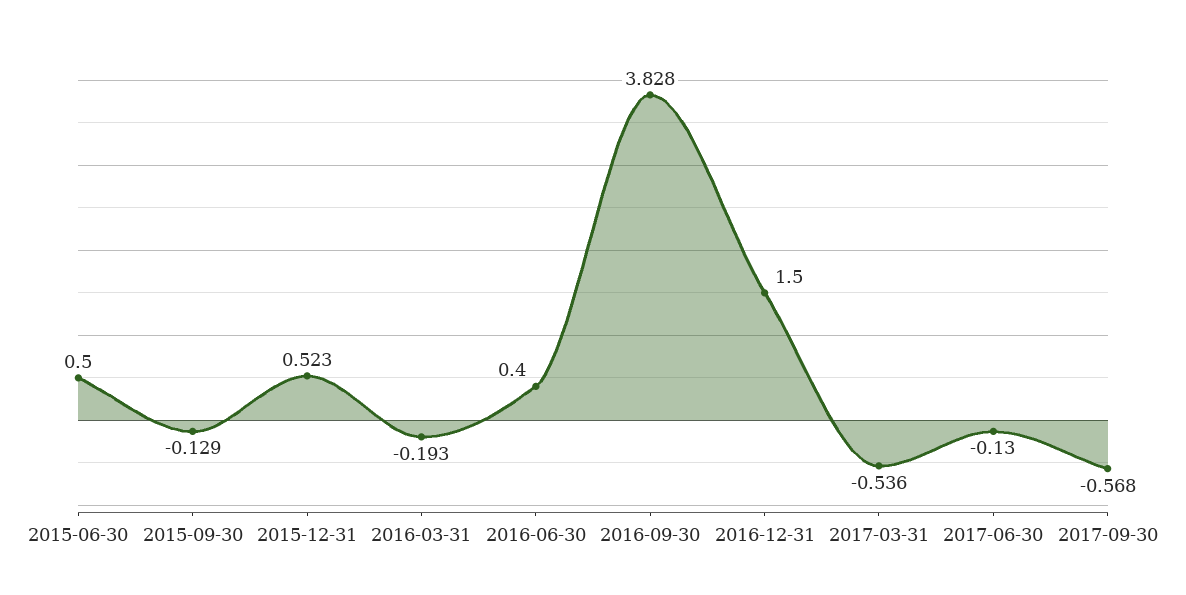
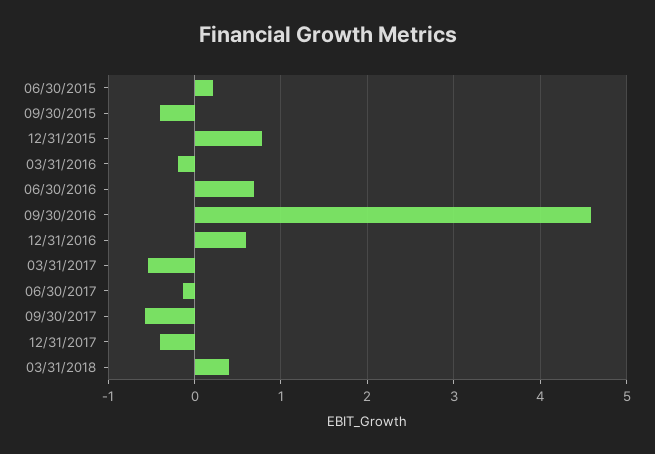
2015-06-30: 0.5 -> 0.2
2015-09-30: -0.129 -> -0.4
2015-12-31: 0.523 -> 0.8
2016-06-30: 0.4 -> 0.7
2016-09-30: 3.828 -> 4.6
2016-12-31: 1.5 -> 0.6
12/31/2017: none -> -0.4
03/31/2018: none -> 0.4

